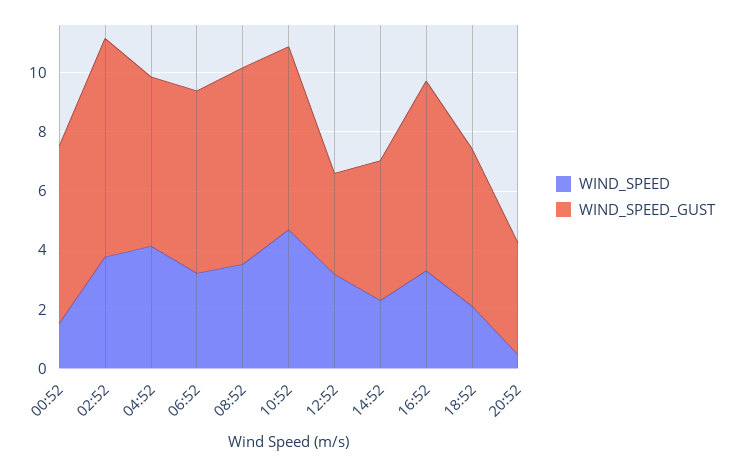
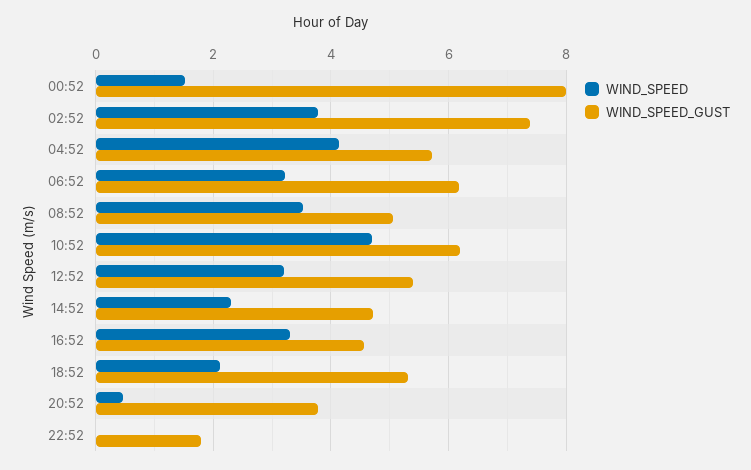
WIND_SPEED_GUST, 00:52: 6 -> 8
WIND_SPEED_GUST, 08:52: 6.5 -> 5
WIND_SPEED_GUST, 12:52: 3.5 -> 5.4
WIND_SPEED_GUST, 16:52: 6.5 -> 4.6
WIND_SPEED, 22:52: none -> 0
WIND_SPEED_GUST, 22:52: none -> 1.8

